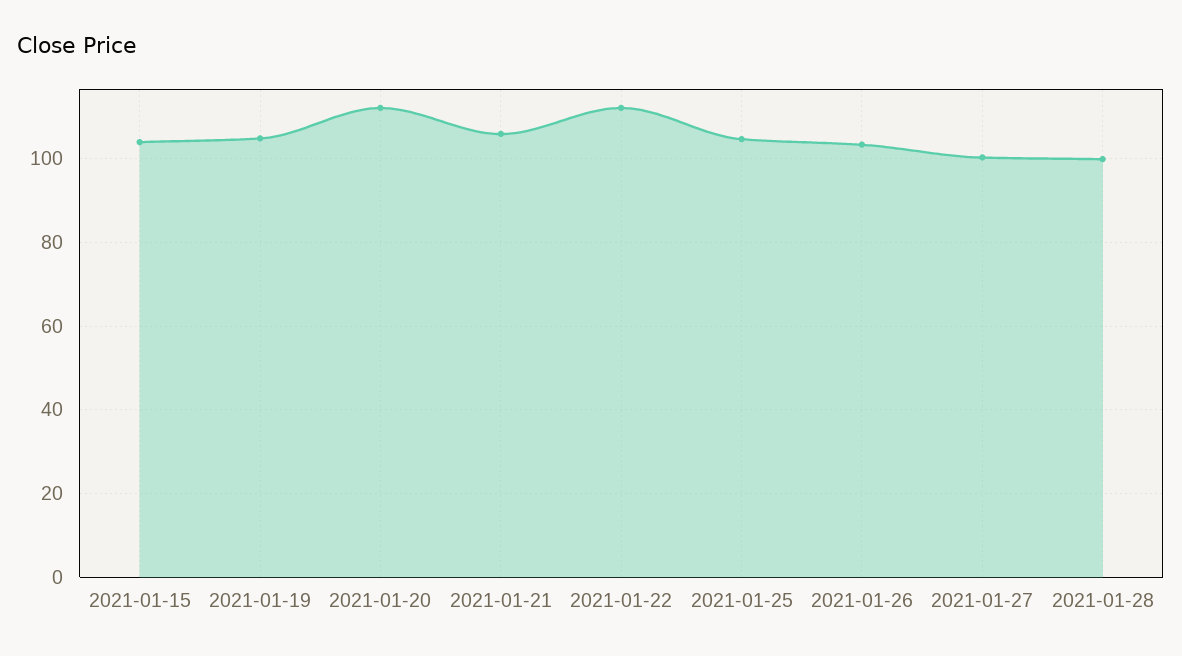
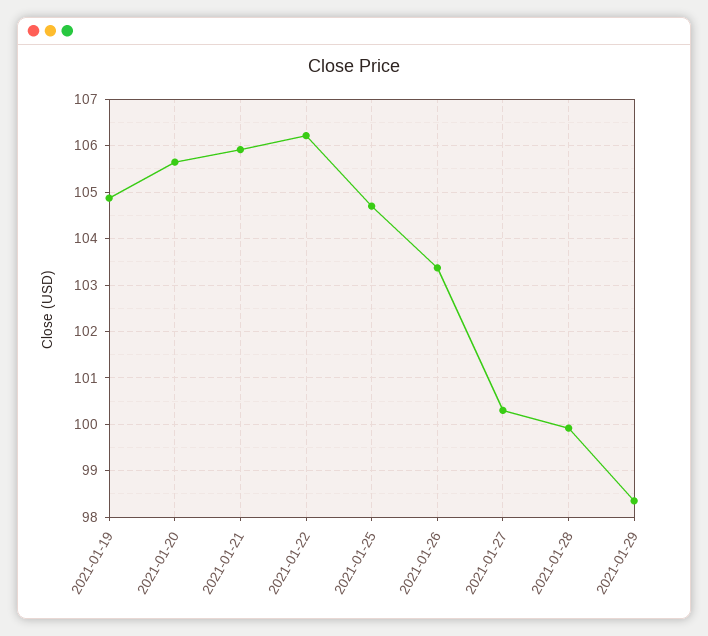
2021-01-15: 104 -> none
2021-01-20: 112 -> 105.6
2021-01-22: 112 -> 106.2
2021-01-29: none -> 98.4

